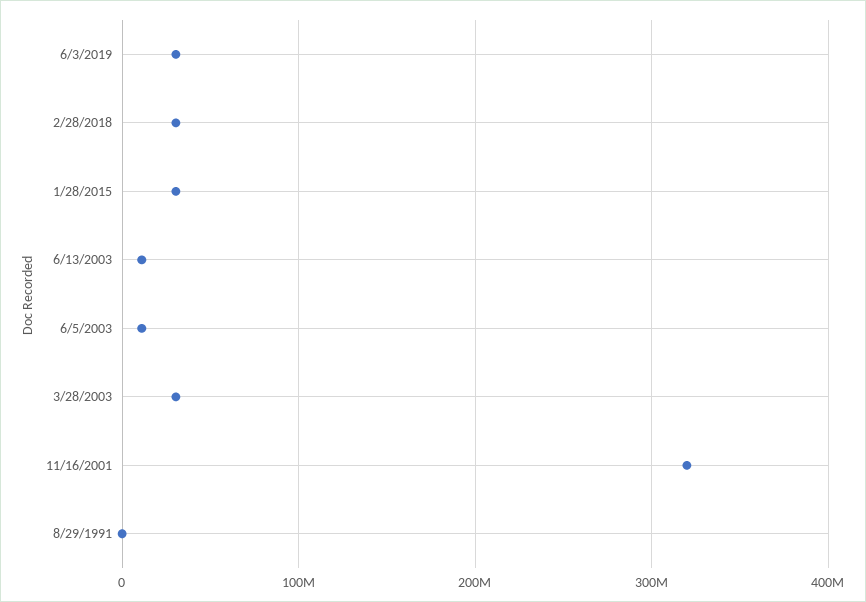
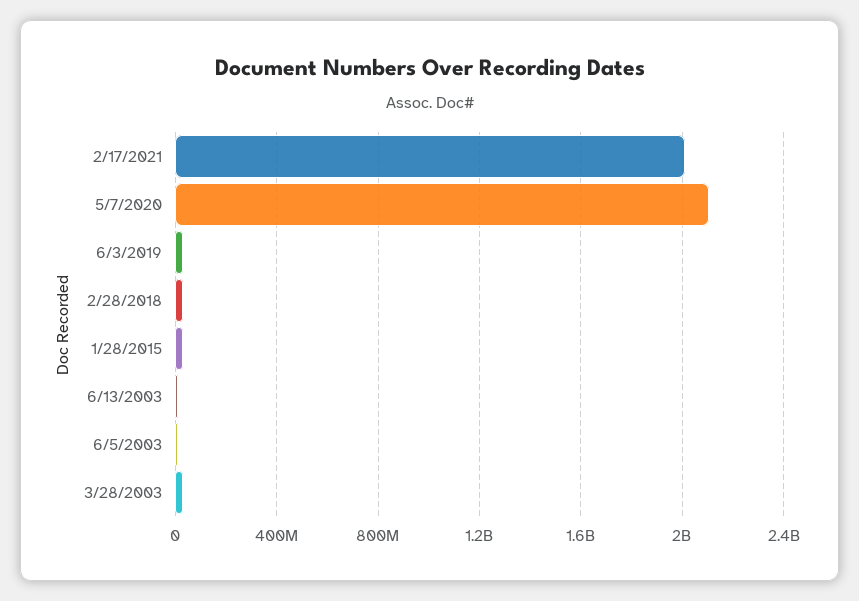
11/16/2001: 320000000 -> none
8/29/1991: 0 -> none
2/17/2021: none -> 2000000000
5/7/2020: none -> 2100000000

